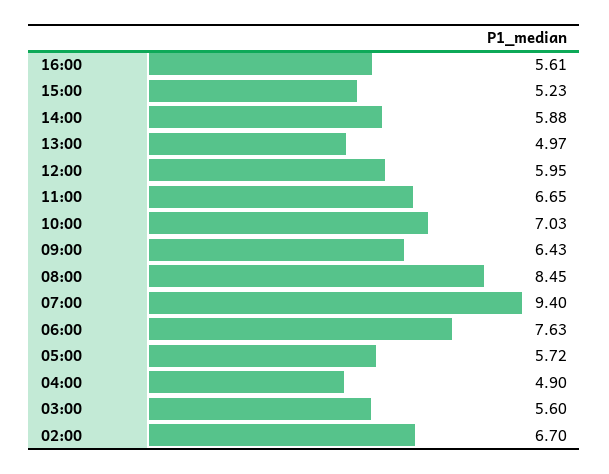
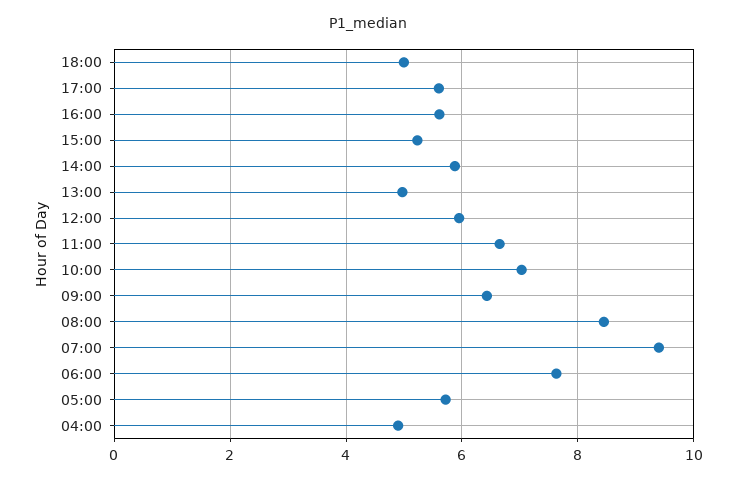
03:00: 5.6 -> none
02:00: 6.7 -> none
18:00: none -> 5
17:00: none -> 5.6

